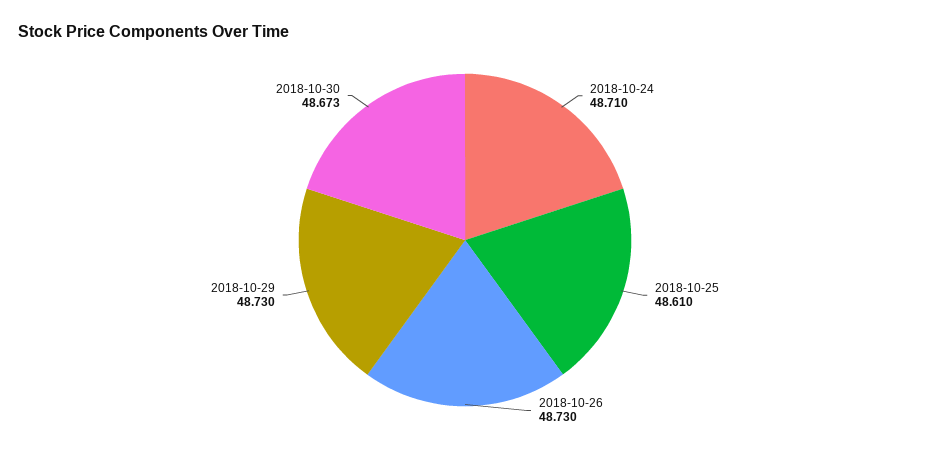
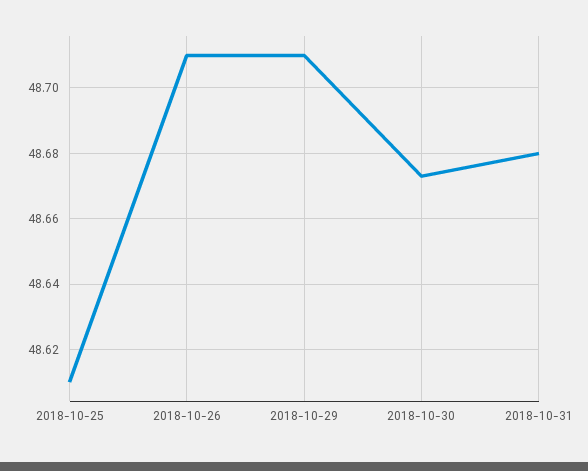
2018-10-24: 48.71 -> none
2018-10-26: 48.73 -> 48.71
2018-10-29: 48.73 -> 48.71
2018-10-31: none -> 48.68

